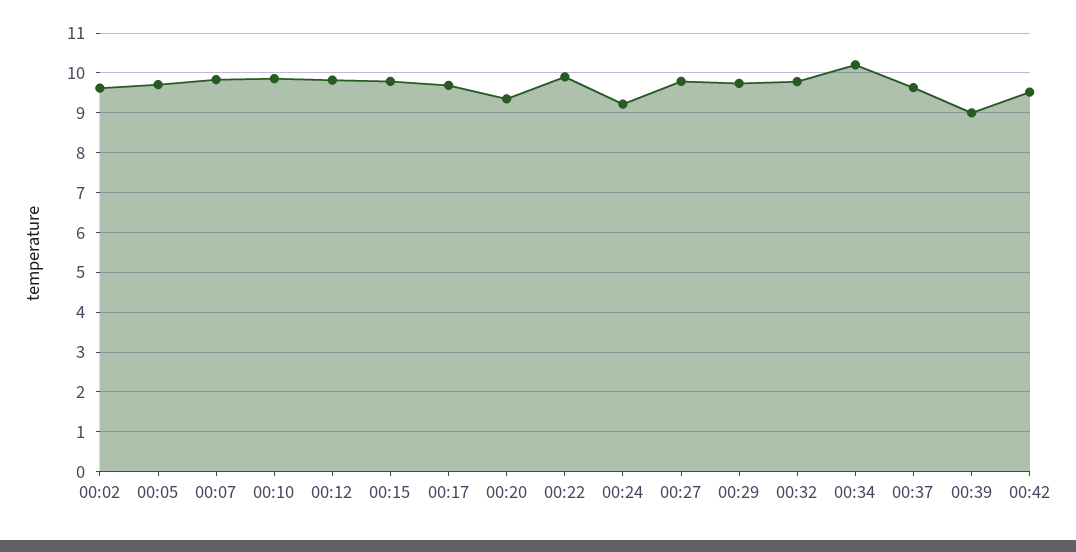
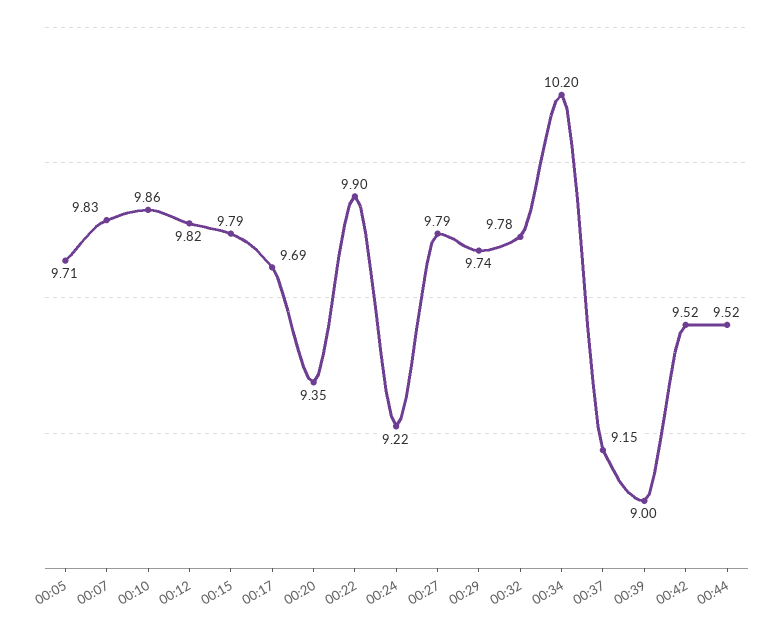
00:02: 9.6 -> none
00:37: 9.6 -> 9.15
00:44: none -> 9.52

